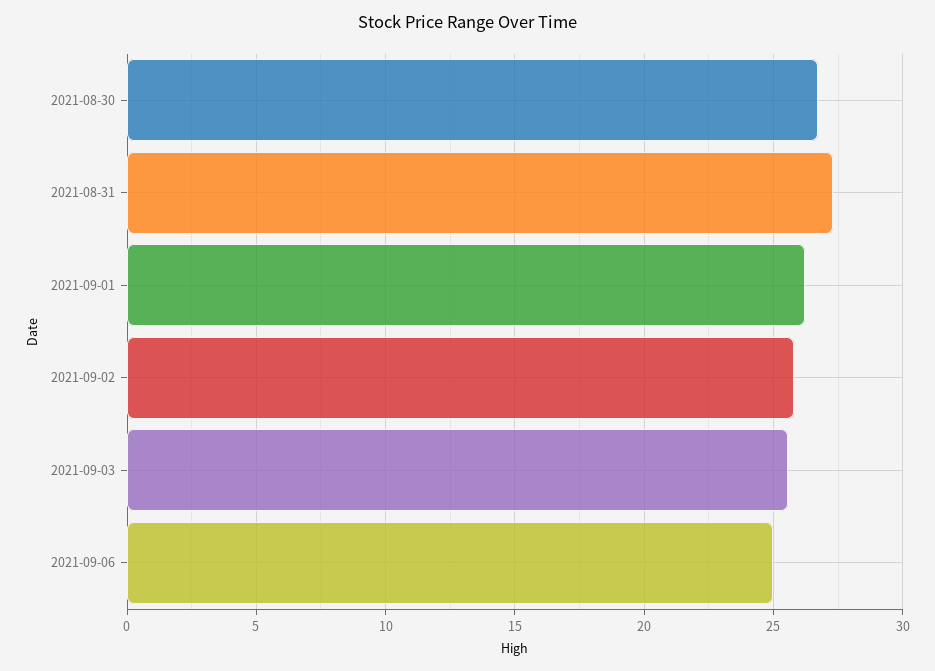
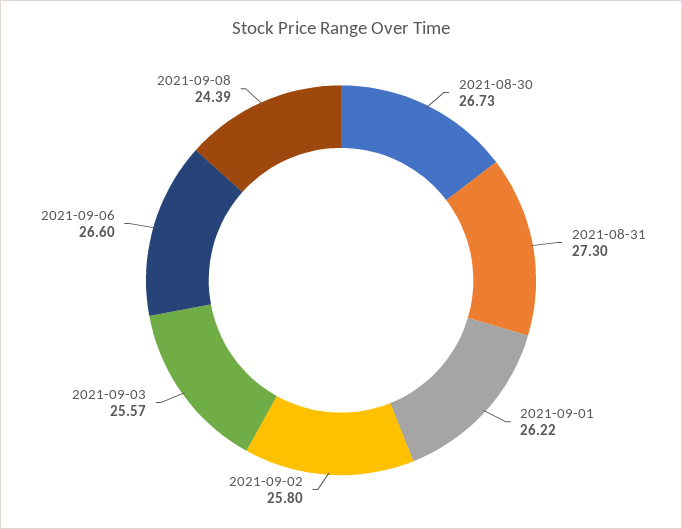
2021-09-06: 25 -> 26.6
2021-09-08: none -> 24.39

